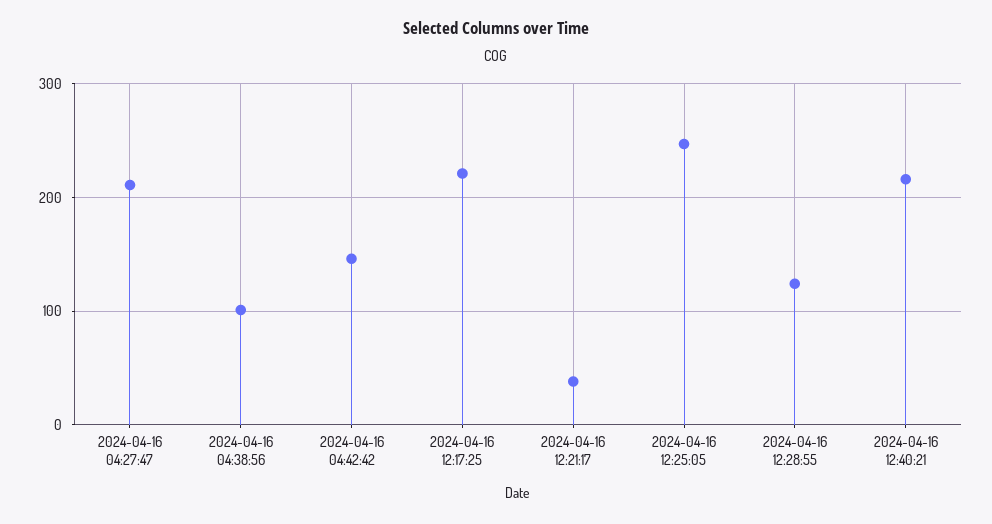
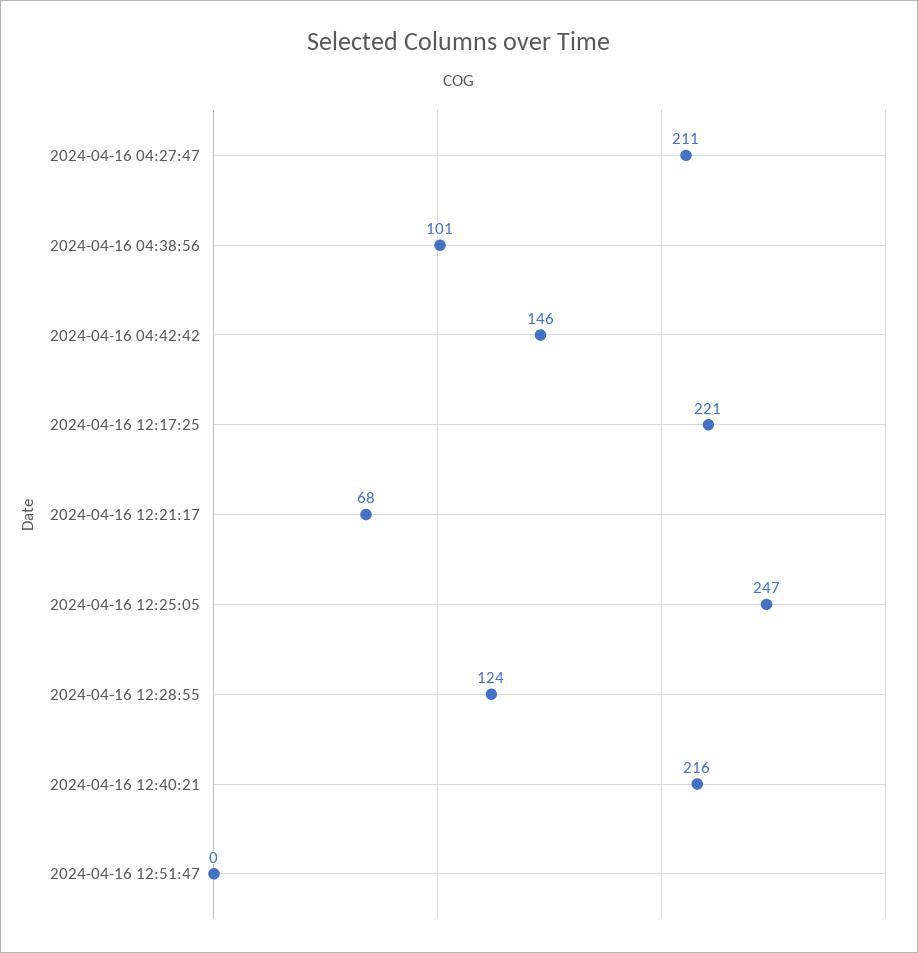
2024-04-16 12:21:17: 40 -> 68
2024-04-16 12:51:47: none -> 0

